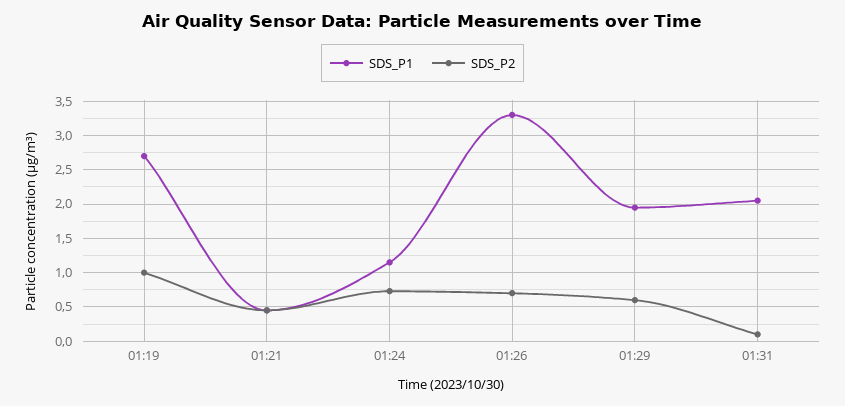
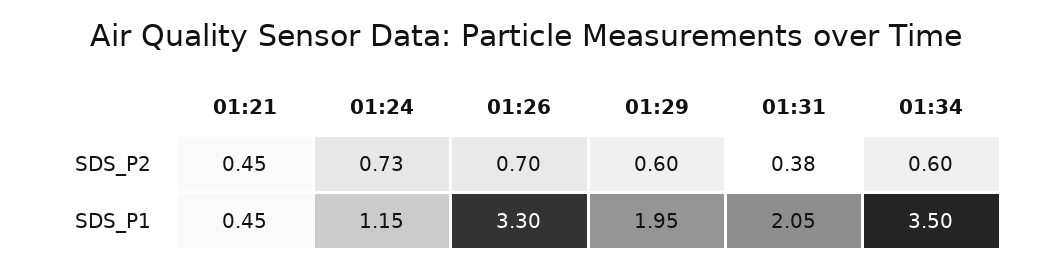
SDS_P1, 01:19: 2.7 -> none
SDS_P2, 01:19: 1 -> none
SDS_P2, 01:31: 0.1 -> 0.38
SDS_P2, 01:34: none -> 0.6
SDS_P1, 01:34: none -> 3.5

